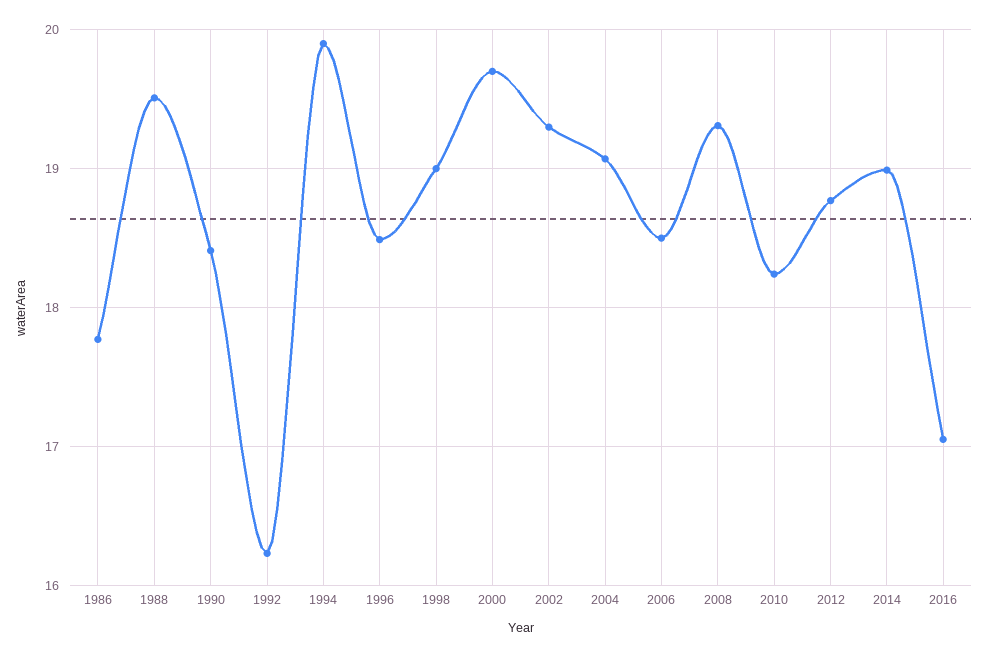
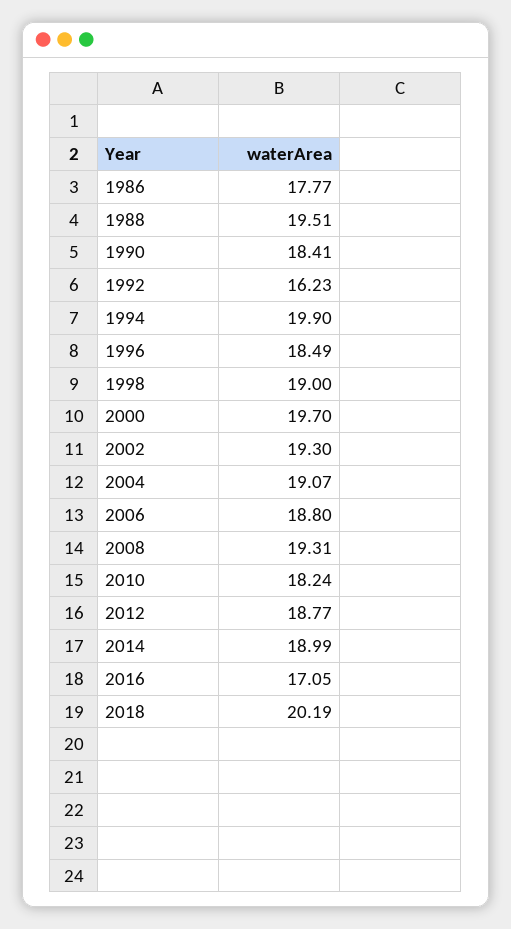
2006: 18.5 -> 18.8
2018: none -> 20.19

